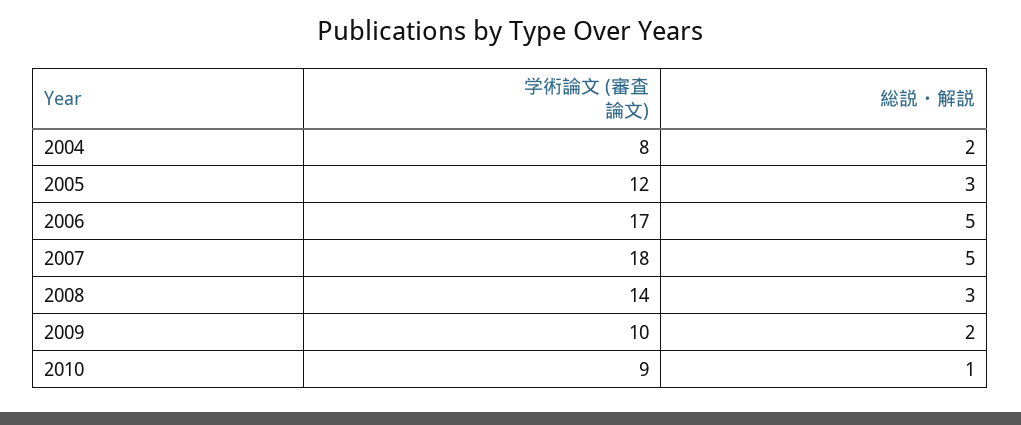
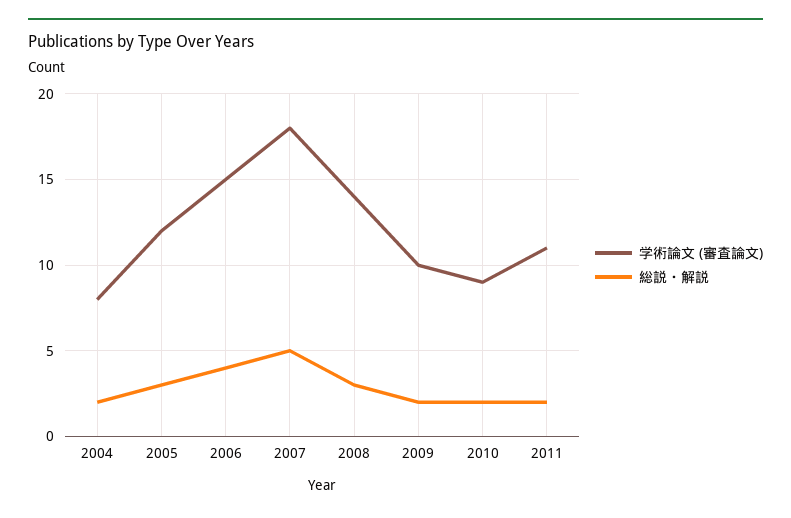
学術論文 (審査論文), 2006: 17 -> 15
総説・解説, 2006: 5 -> 4
総説・解説, 2010: 1 -> 2
学術論文 (審査論文), 2011: none -> 11
総説・解説, 2011: none -> 2

